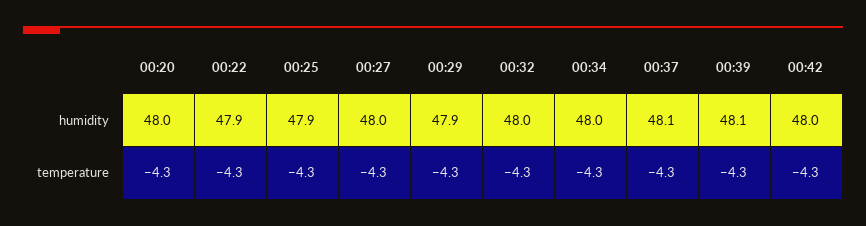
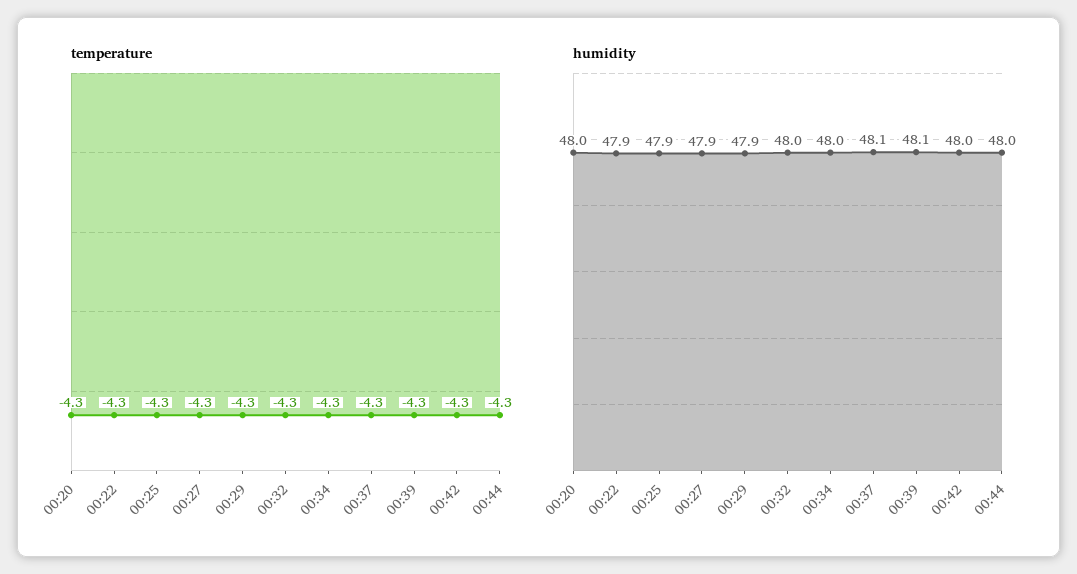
humidity, 00:27: 48 -> 47.9
temperature, 00:44: none -> -4.3
humidity, 00:44: none -> 48

